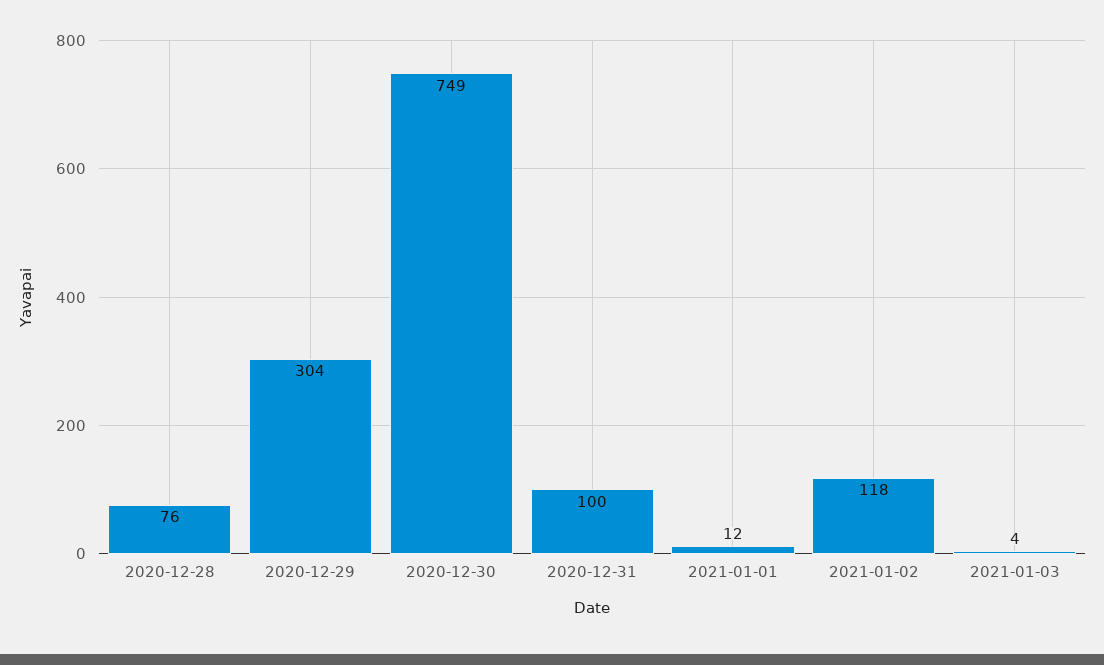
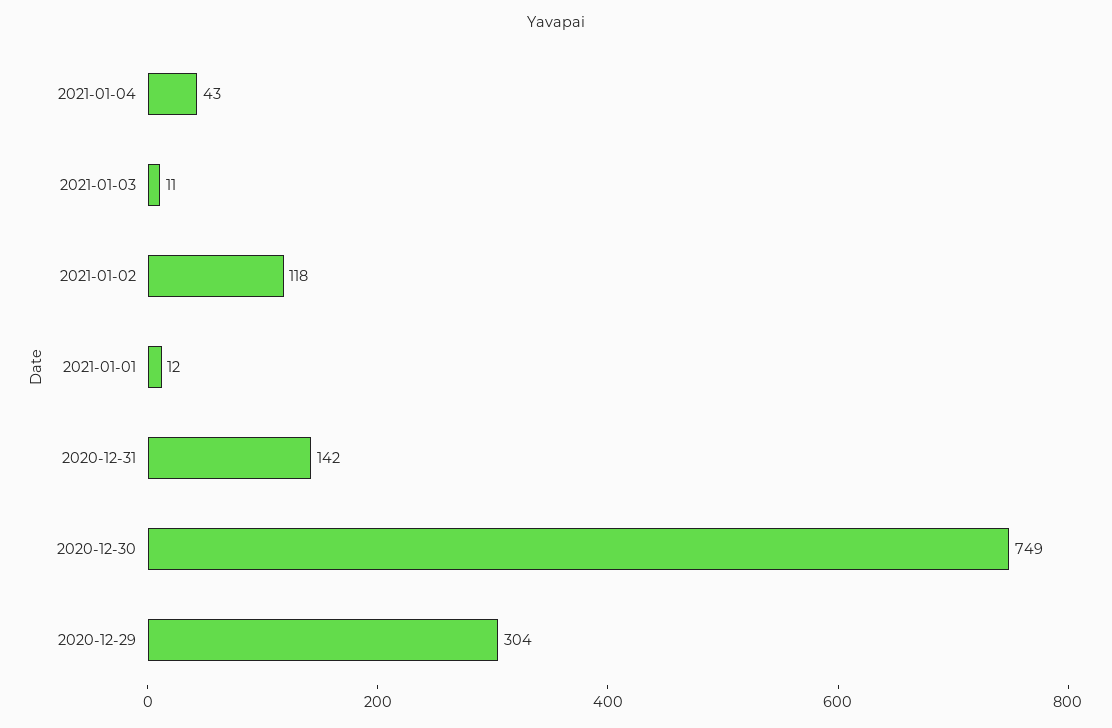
2020-12-28: 76 -> none
2020-12-31: 100 -> 142
2021-01-03: 4 -> 11
2021-01-04: none -> 43

